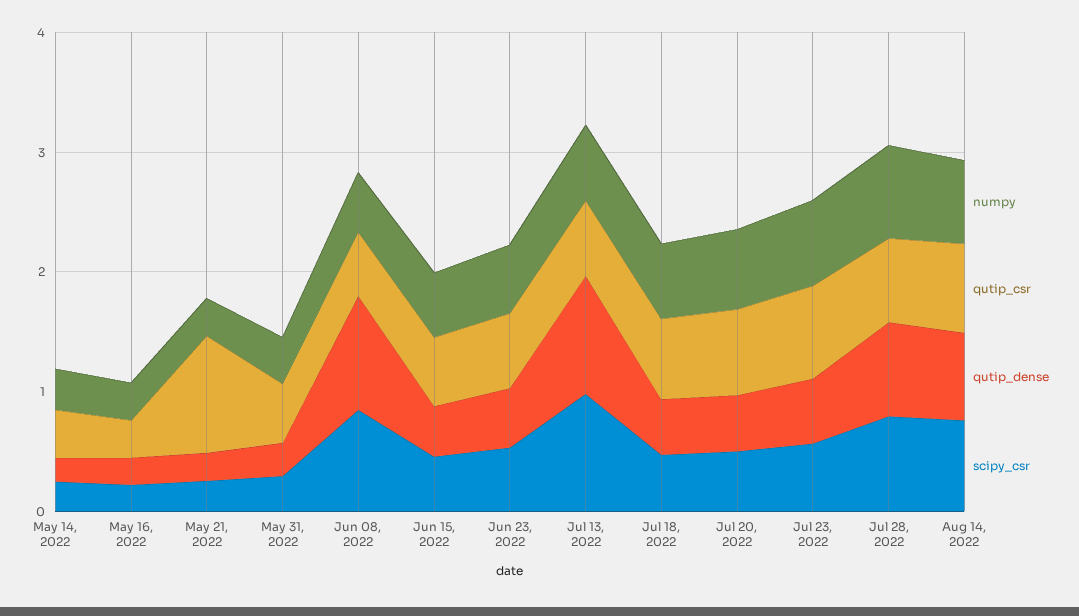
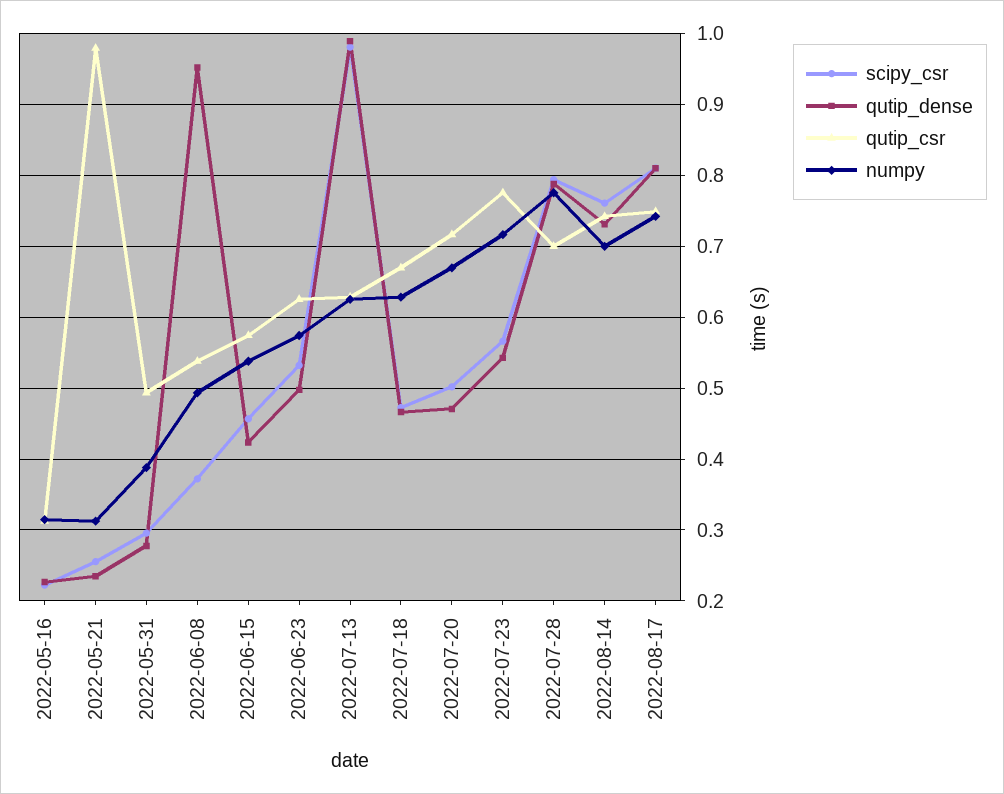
numpy, May 14, 2022: 0.4 -> none
qutip_csr, May 14, 2022: 0.4 -> none
qutip_dense, May 14, 2022: 0.2 -> none
scipy_csr, May 14, 2022: 0.2 -> none
scipy_csr, Jun 08, 2022: 0.8 -> 0.37
scipy_csr, 2022-08-17: none -> 0.81
qutip_dense, 2022-08-17: none -> 0.81
qutip_csr, 2022-08-17: none -> 0.75
numpy, 2022-08-17: none -> 0.74

